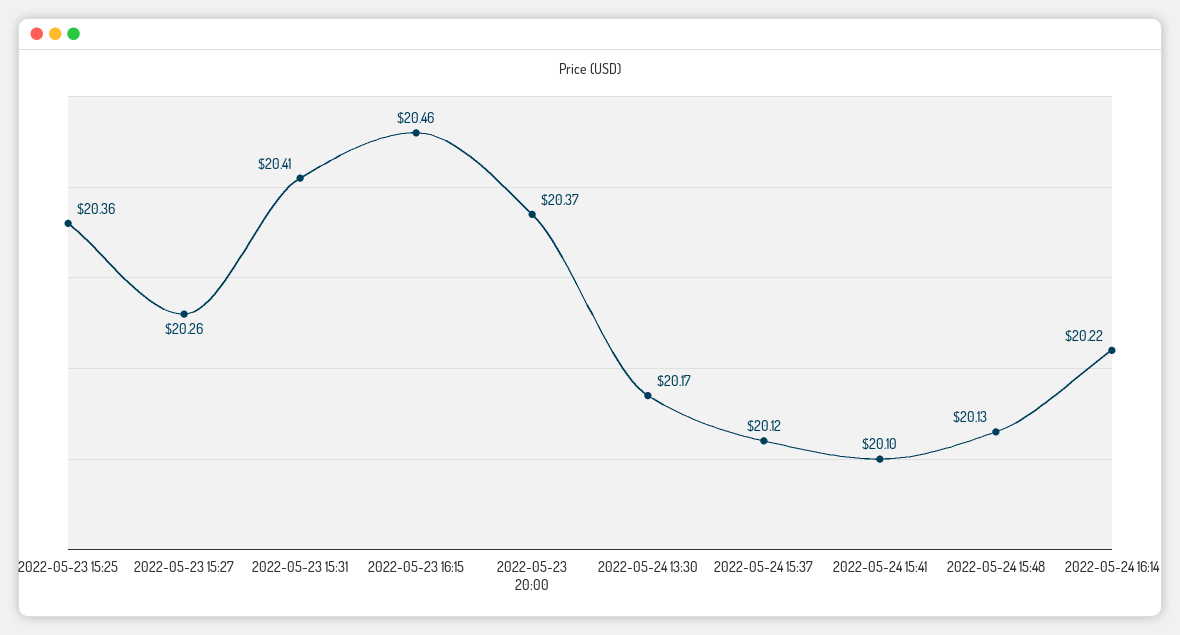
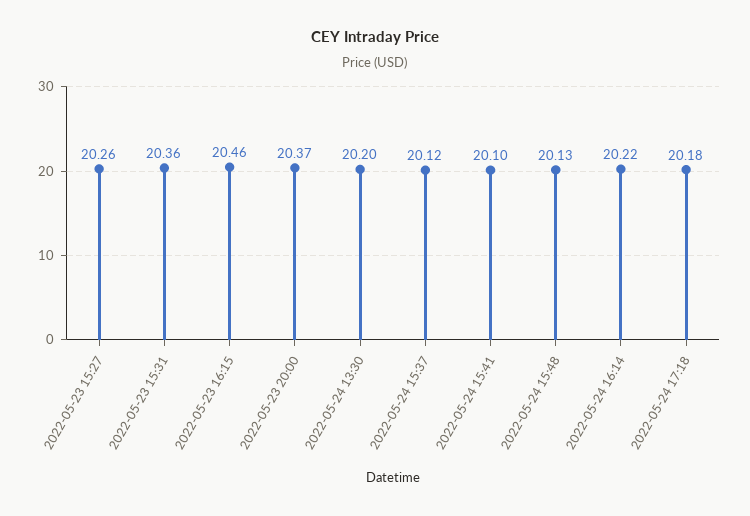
2022-05-23 15:25: 20.36 -> none
2022-05-23 15:31: 20.41 -> 20.36
2022-05-24 13:30: 20.17 -> 20.2
2022-05-24 17:18: none -> 20.18

